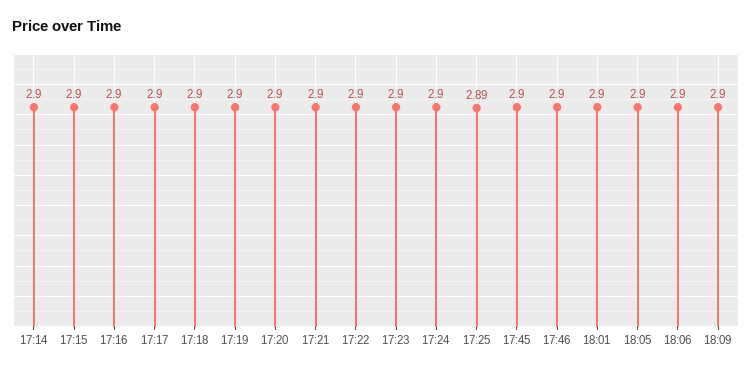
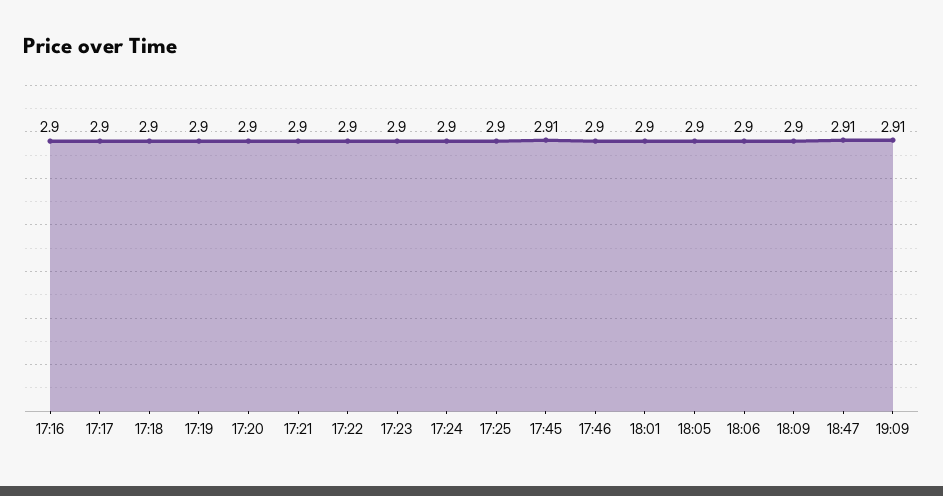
17:14: 2.9 -> none
17:15: 2.9 -> none
17:25: 2.89 -> 2.9
17:45: 2.9 -> 2.91
18:47: none -> 2.91
19:09: none -> 2.91

